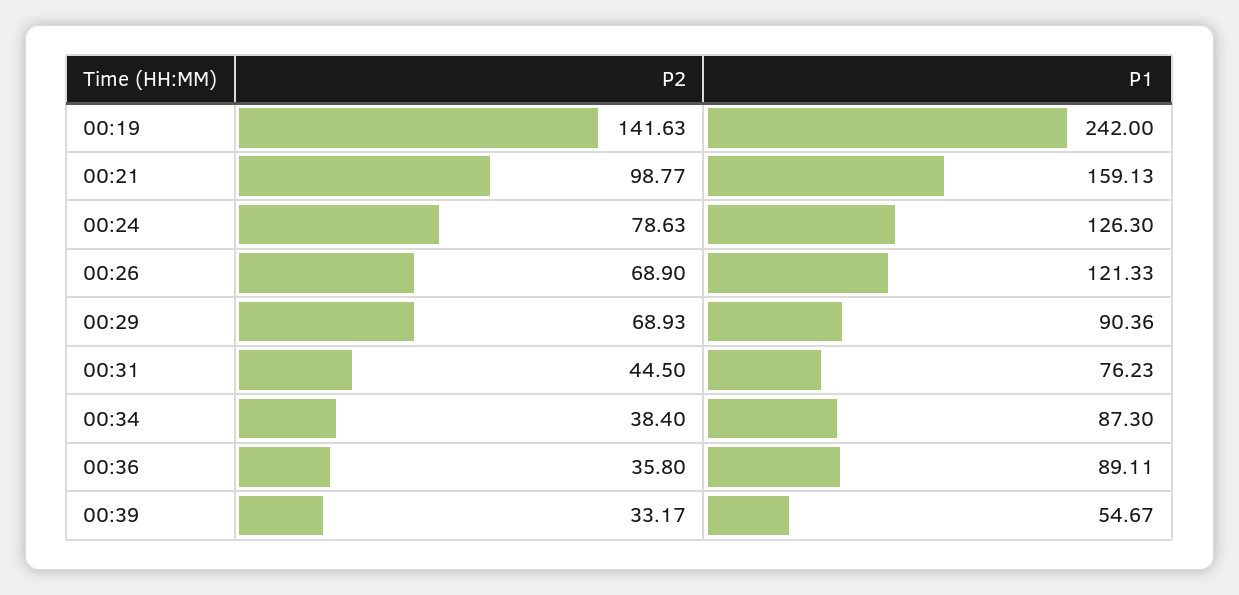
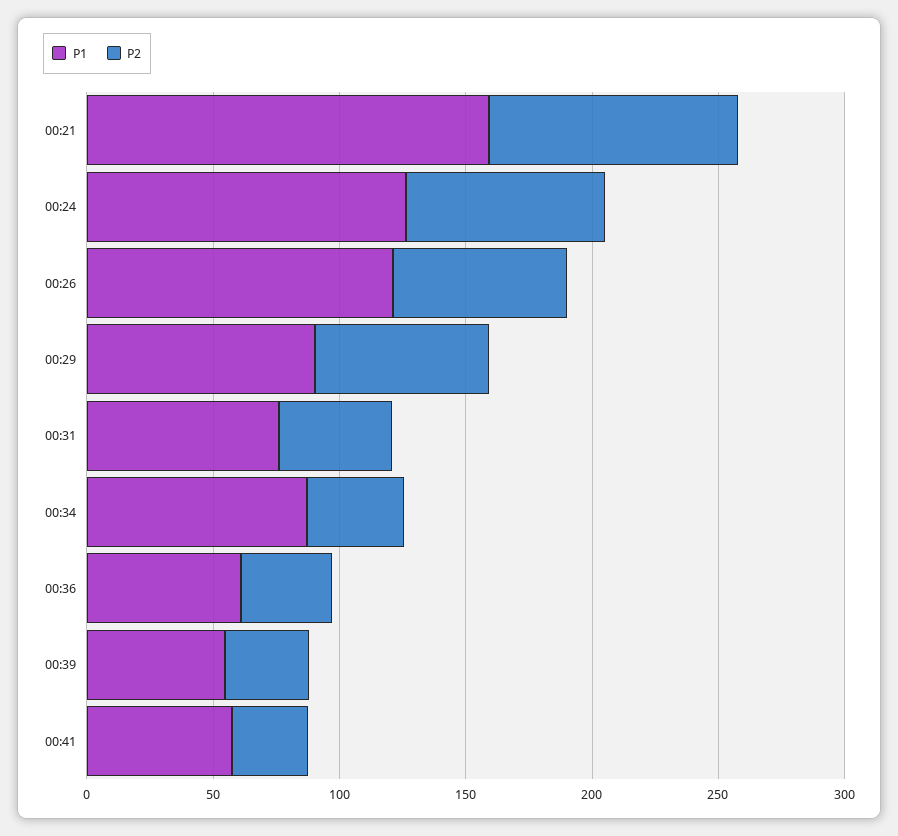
P2, 00:19: 141.63 -> none
P1, 00:19: 242 -> none
P1, 00:36: 89.11 -> 60
P1, 00:41: none -> 60
P2, 00:41: none -> 30

